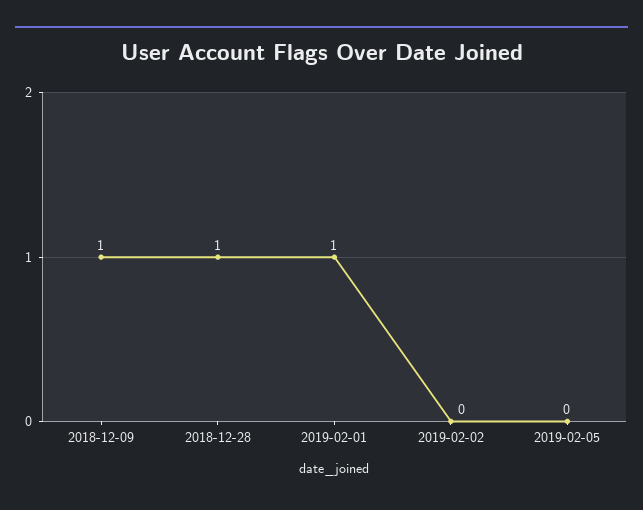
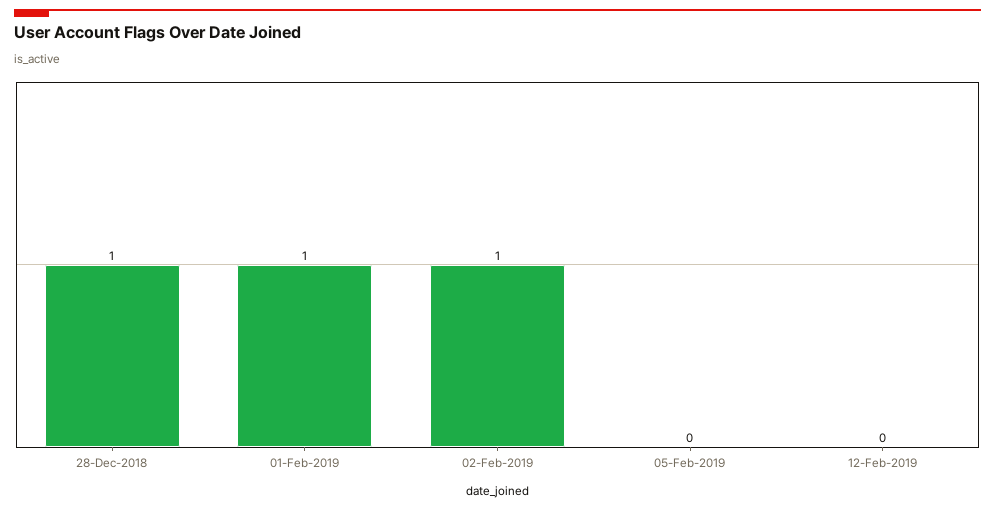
2018-12-09: 1 -> none
2019-02-02: 0 -> 1
12-Feb-2019: none -> 0

